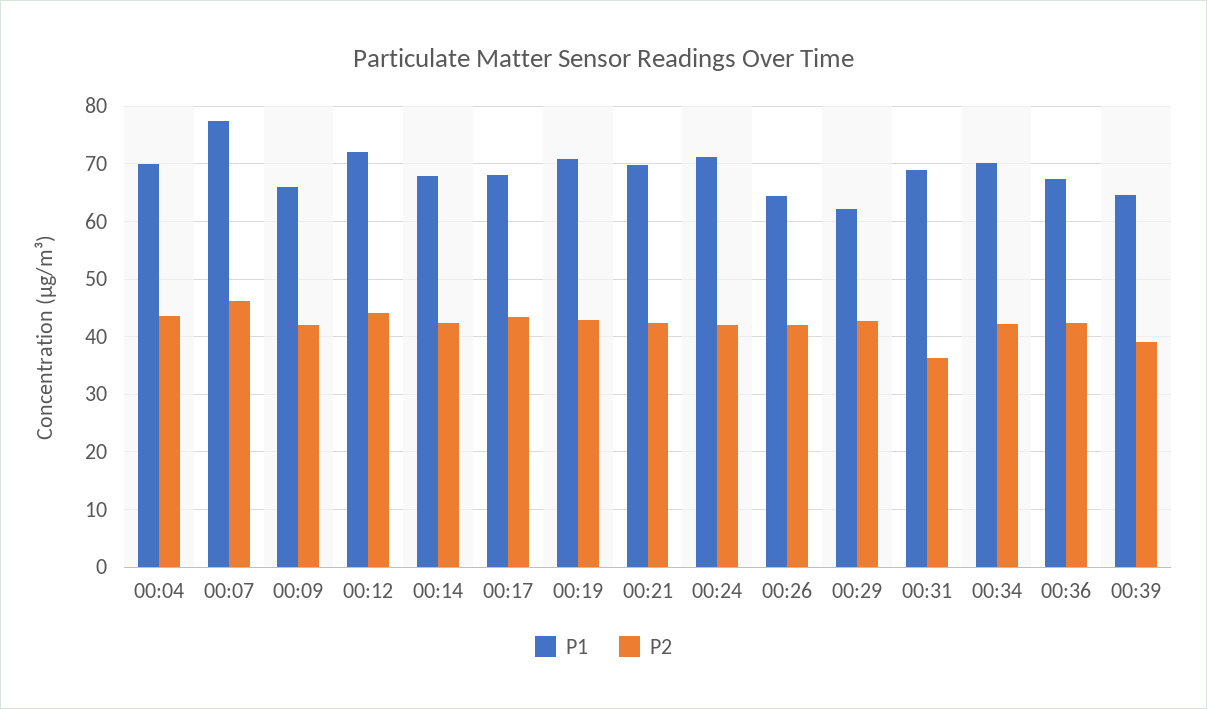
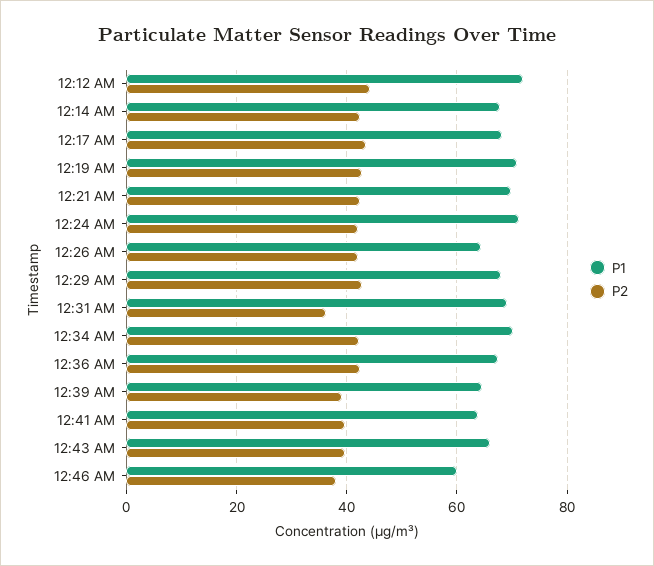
P1, 00:04: 70 -> none
P2, 00:04: 44 -> none
P1, 00:07: 78 -> none
P2, 00:07: 46 -> none
P1, 00:09: 66 -> none
P2, 00:09: 42 -> none
P1, 00:29: 62 -> 68
P1, 12:41 AM: none -> 64
P2, 12:41 AM: none -> 40
P1, 12:43 AM: none -> 66
P2, 12:43 AM: none -> 40
P1, 12:46 AM: none -> 60
P2, 12:46 AM: none -> 38

